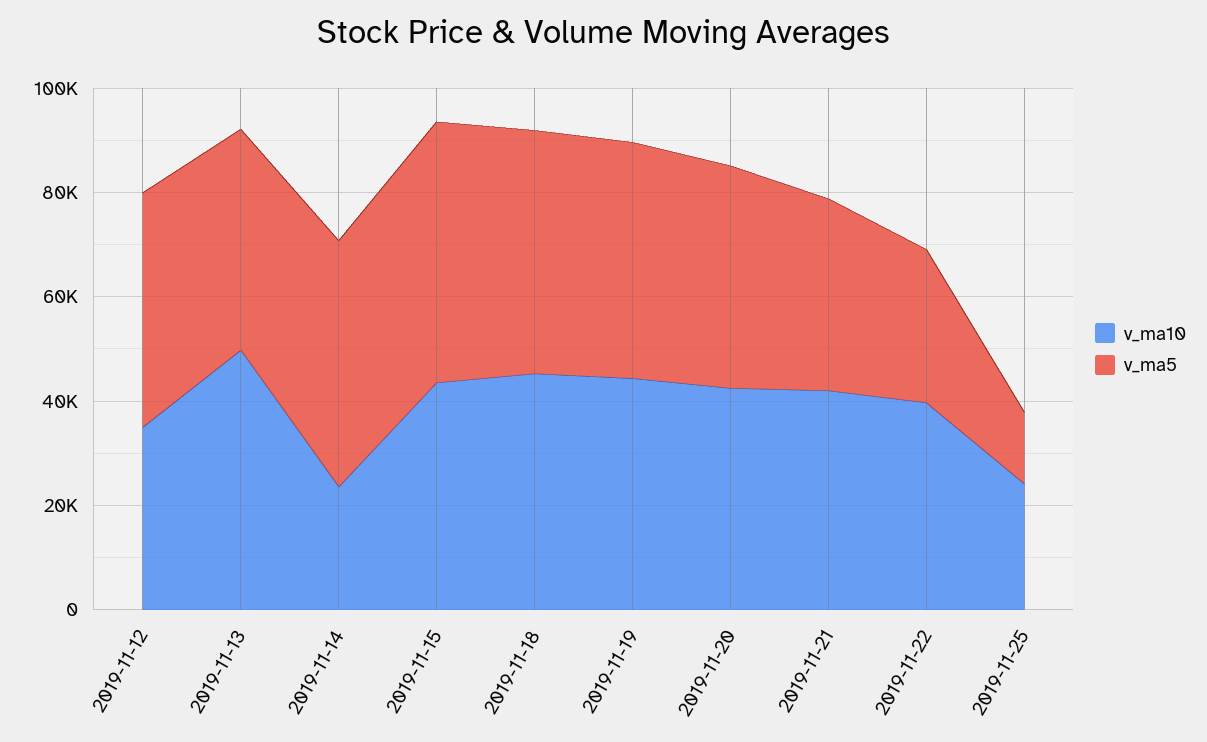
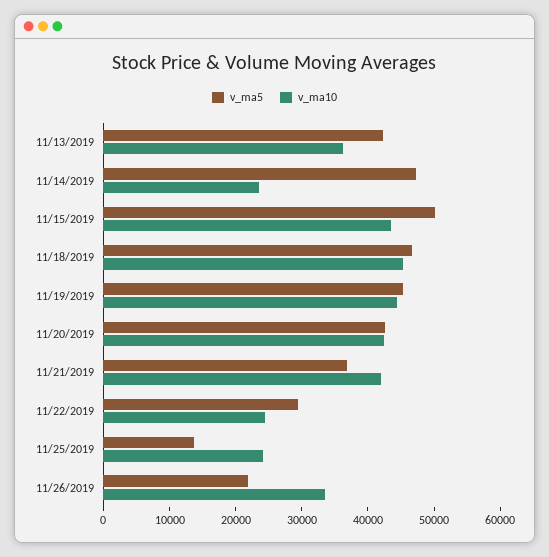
v_ma10, 2019-11-12: 35000 -> none
v_ma5, 2019-11-12: 45000 -> none
v_ma10, 2019-11-13: 50000 -> 36000
v_ma10, 2019-11-22: 40000 -> 24000
v_ma5, 11/26/2019: none -> 22000
v_ma10, 11/26/2019: none -> 34000

